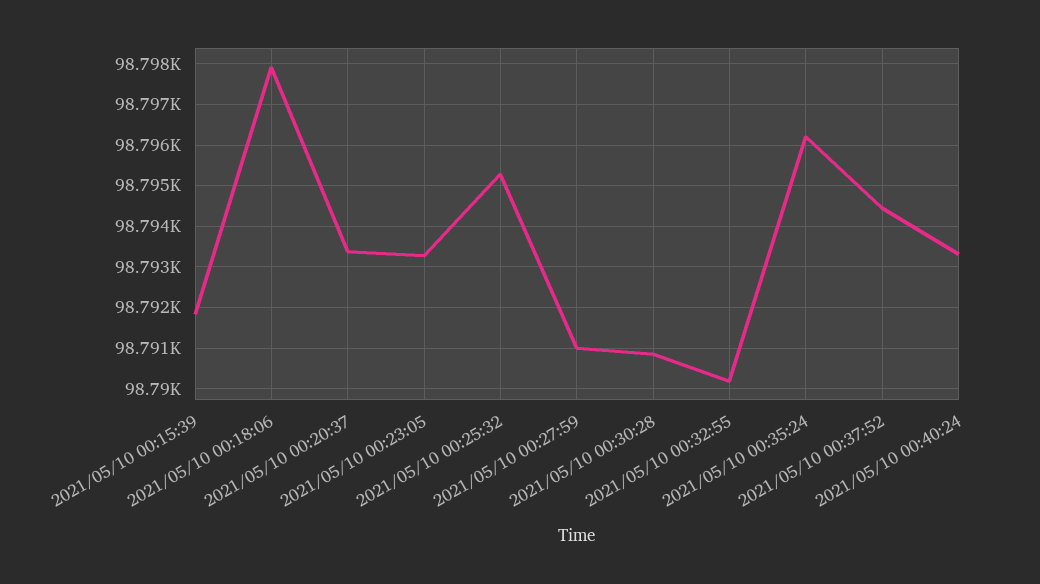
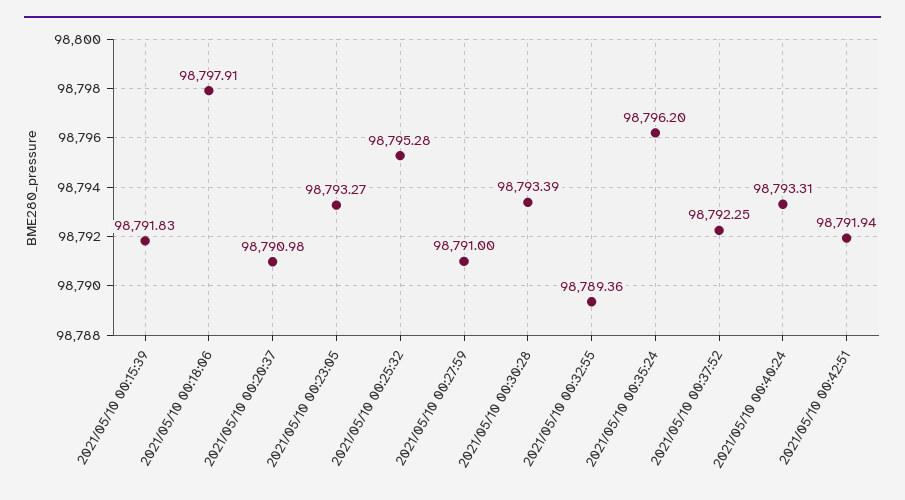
2021/05/10 00:20:37: 98793.4 -> 98790.98
2021/05/10 00:30:28: 98790.8 -> 98793.39
2021/05/10 00:32:55: 98790.2 -> 98789.36
2021/05/10 00:37:52: 98794.4 -> 98792.25
2021/05/10 00:42:51: none -> 98791.94

